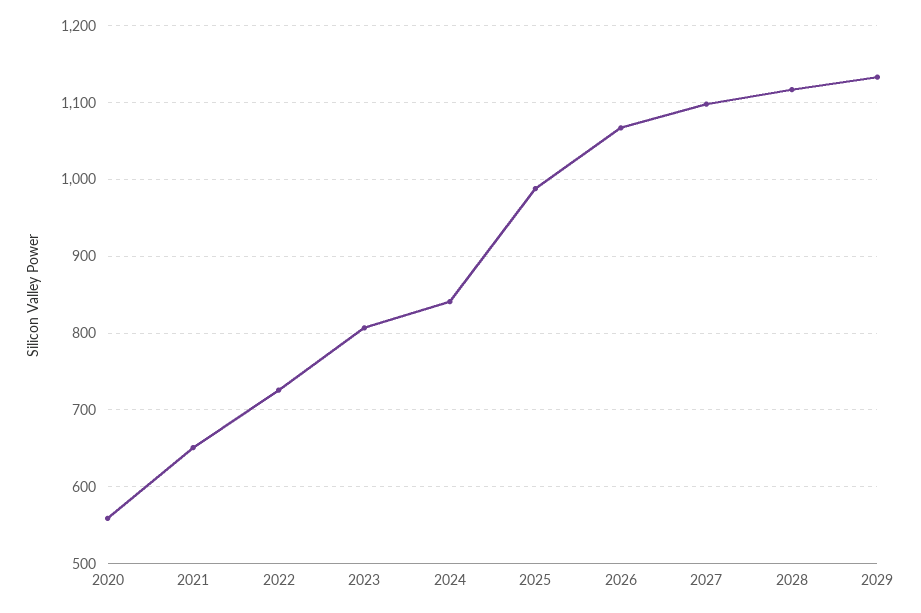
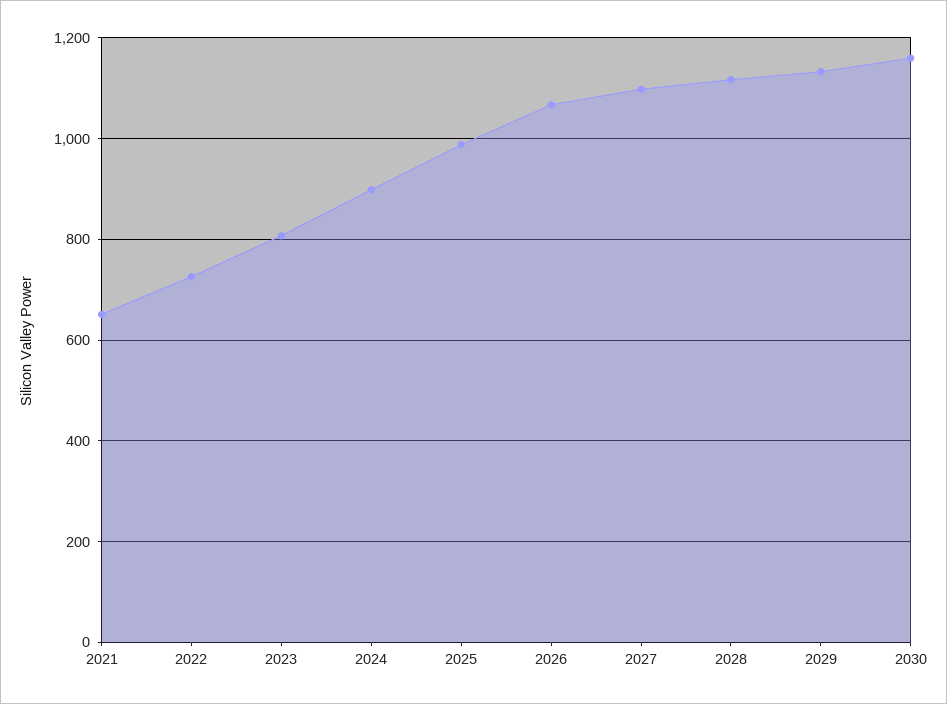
2020: 560 -> none
2024: 840 -> 900
2030: none -> 1160

